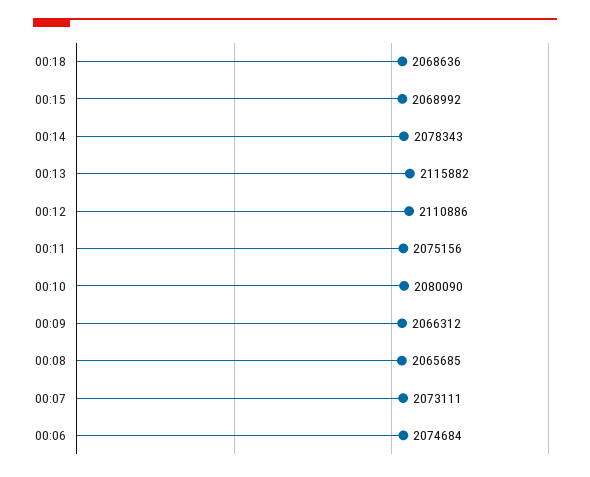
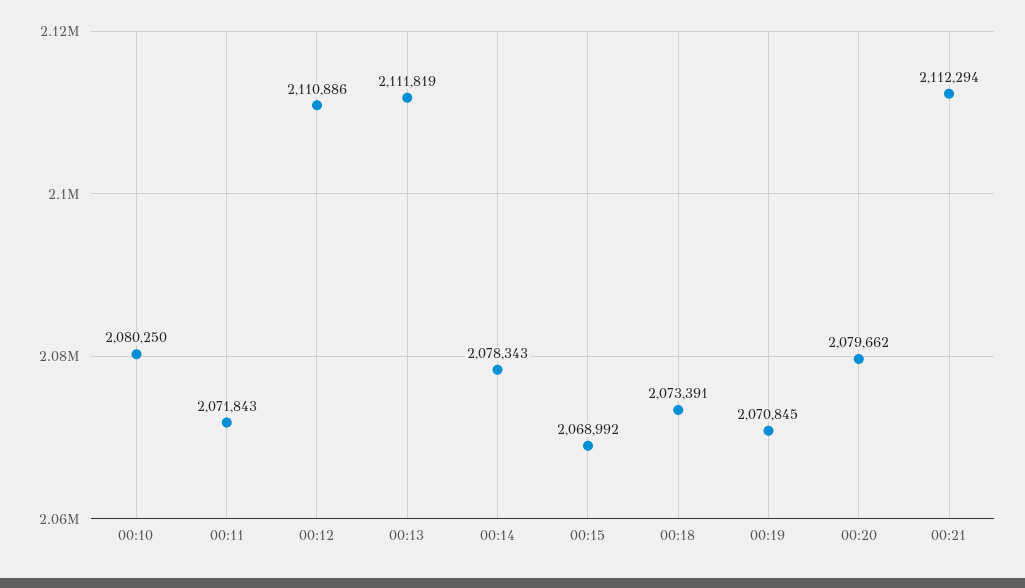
00:18: 2068636 -> 2073391
00:13: 2115882 -> 2111819
00:11: 2075156 -> 2071843
00:10: 2080090 -> 2080250
00:09: 2066312 -> none
00:08: 2065685 -> none
00:07: 2073111 -> none
00:06: 2074684 -> none
00:19: none -> 2070845
00:20: none -> 2079662
00:21: none -> 2112294

